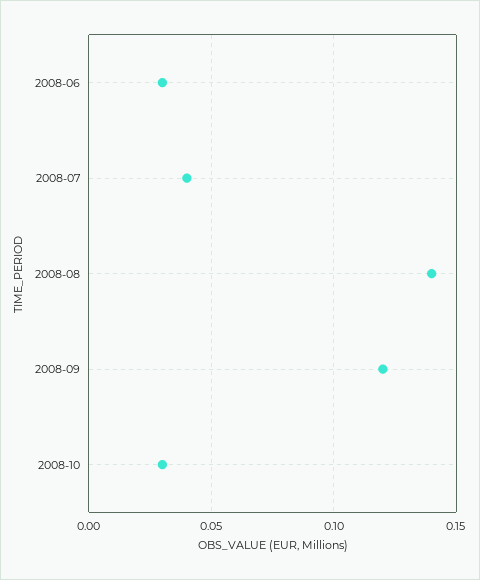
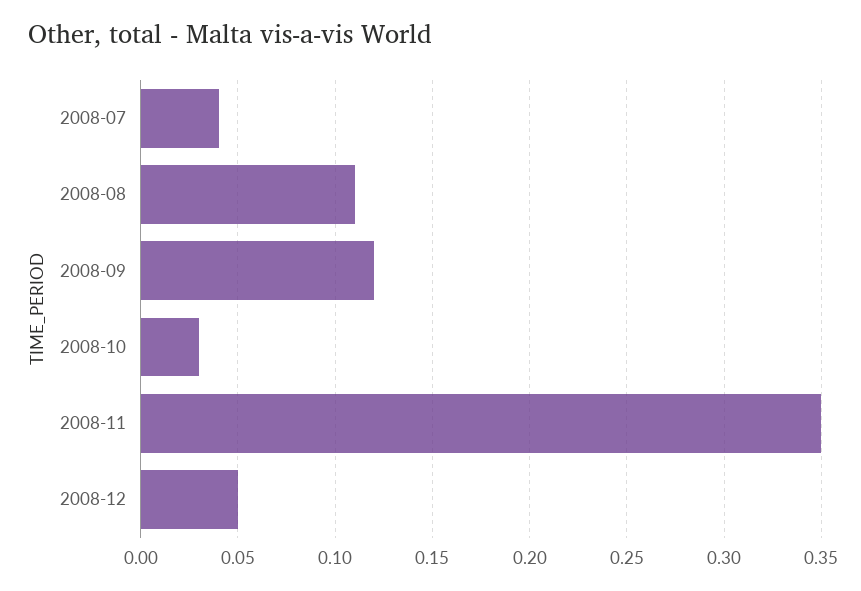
2008-06: 0.03 -> none
2008-08: 0.14 -> 0.11
2008-11: none -> 0.35
2008-12: none -> 0.05

